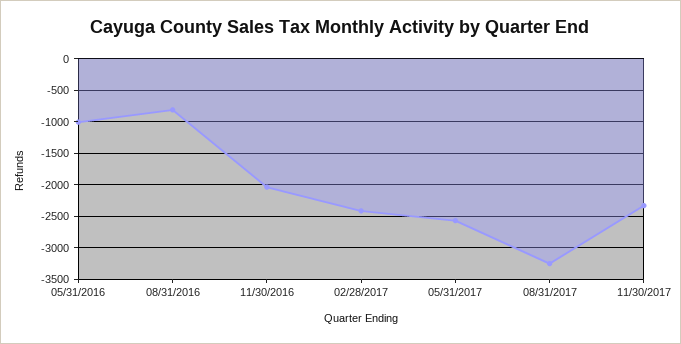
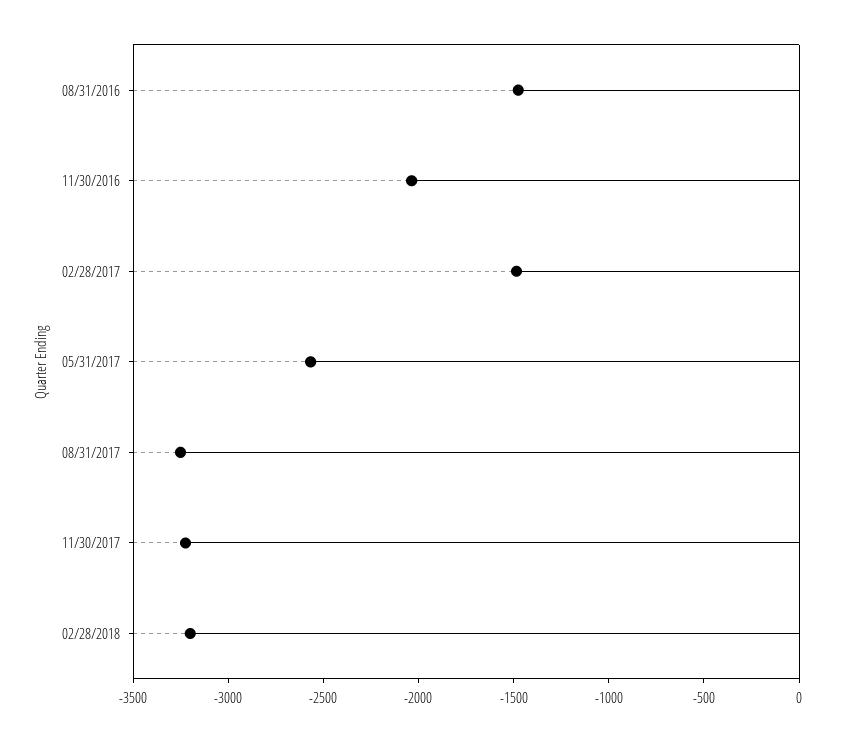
05/31/2016: -1000 -> none
08/31/2016: -800 -> -1500
02/28/2017: -2400 -> -1500
11/30/2017: -2300 -> -3200
02/28/2018: none -> -3200

